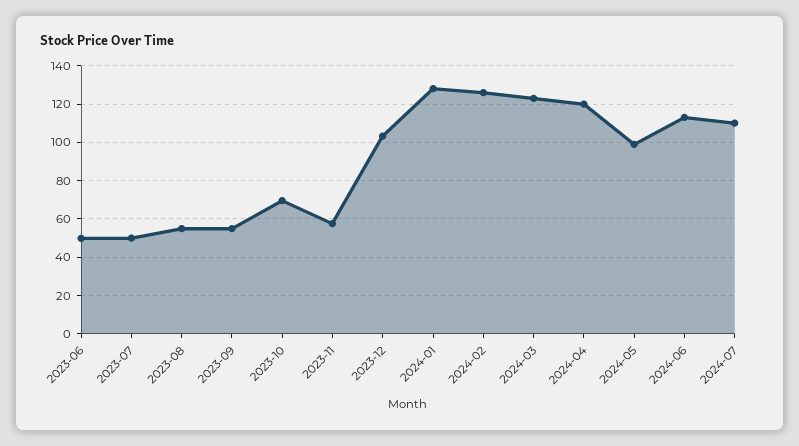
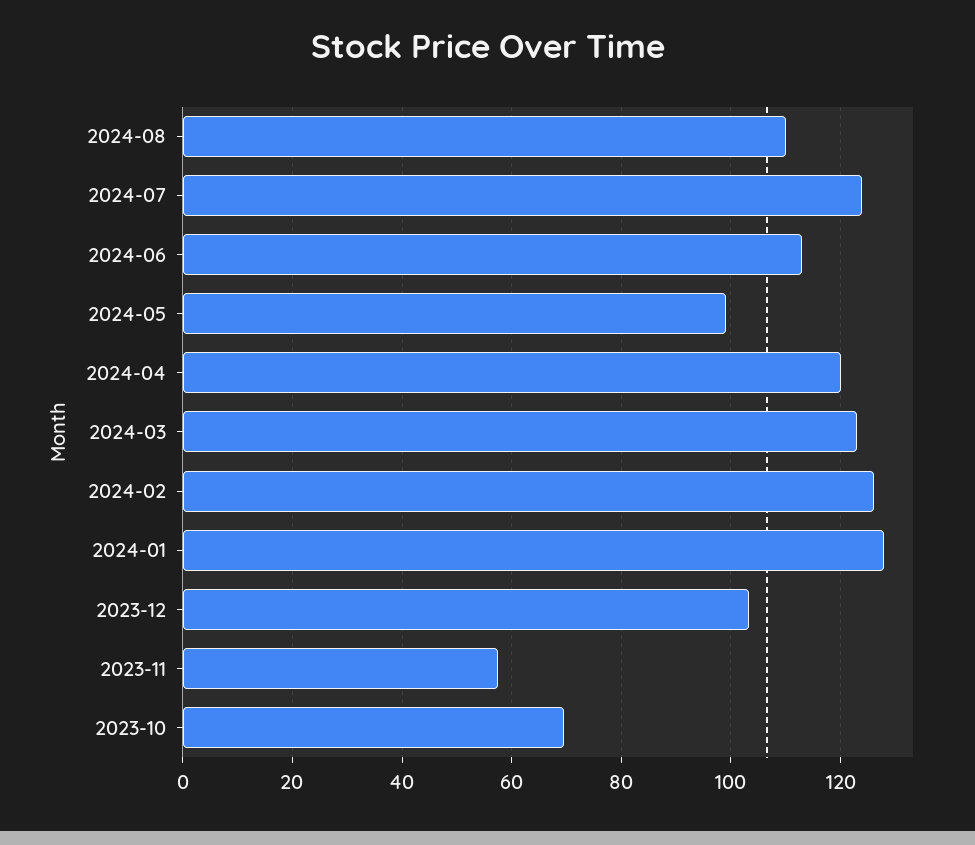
2023-06: 50 -> none
2023-07: 50 -> none
2023-08: 55 -> none
2023-09: 55 -> none
2024-07: 110 -> 124
2024-08: none -> 110

